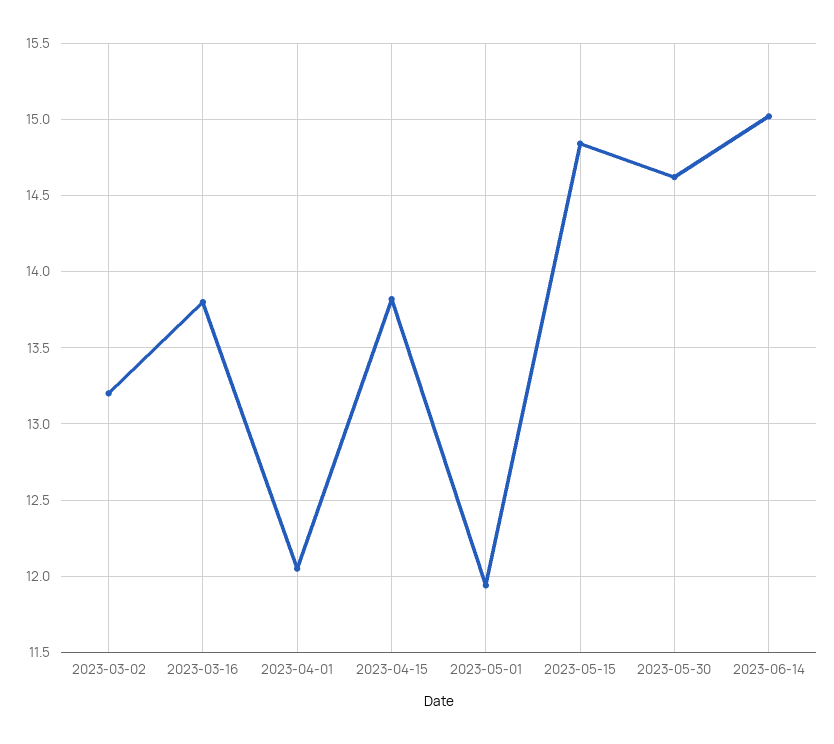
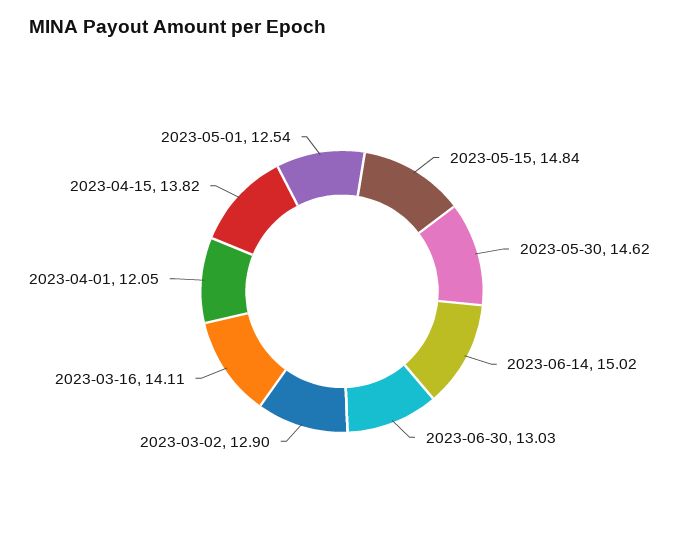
2023-03-02: 13.2 -> 12.9
2023-03-16: 13.8 -> 14.11
2023-05-01: 11.95 -> 12.54
2023-06-30: none -> 13.03

